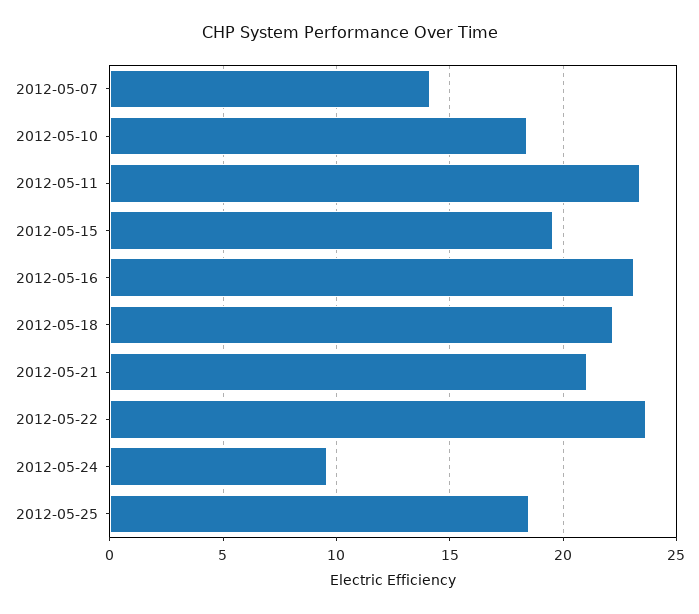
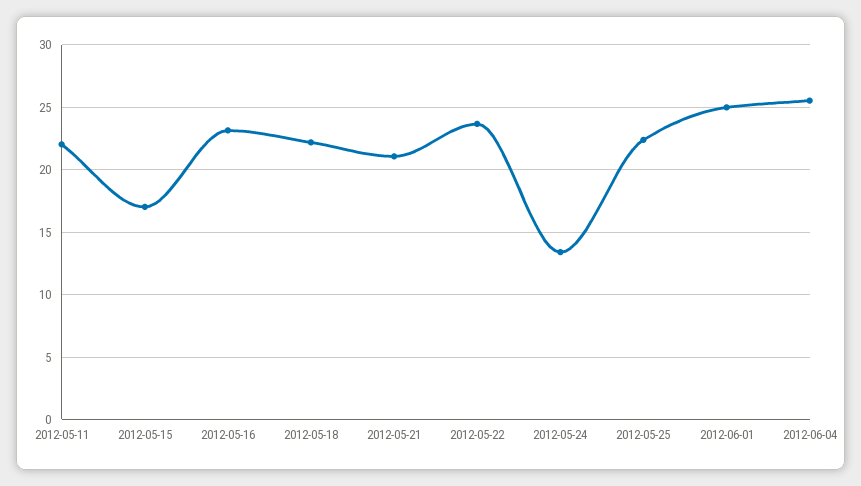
2012-05-07: 14 -> none
2012-05-10: 18.5 -> none
2012-05-11: 23.5 -> 22
2012-05-15: 19.5 -> 17
2012-05-24: 9.5 -> 13.5
2012-05-25: 18.5 -> 22.5
2012-06-01: none -> 25
2012-06-04: none -> 25.5

